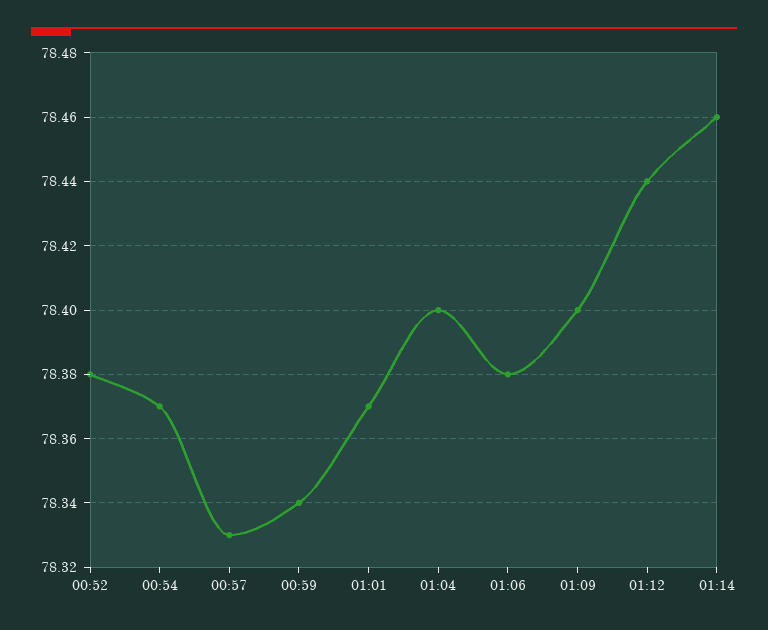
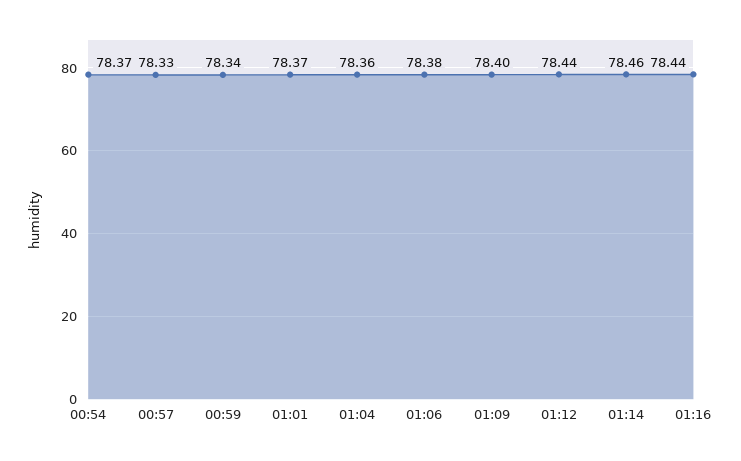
00:52: 78.38 -> none
01:04: 78.4 -> 78.36
01:16: none -> 78.44

